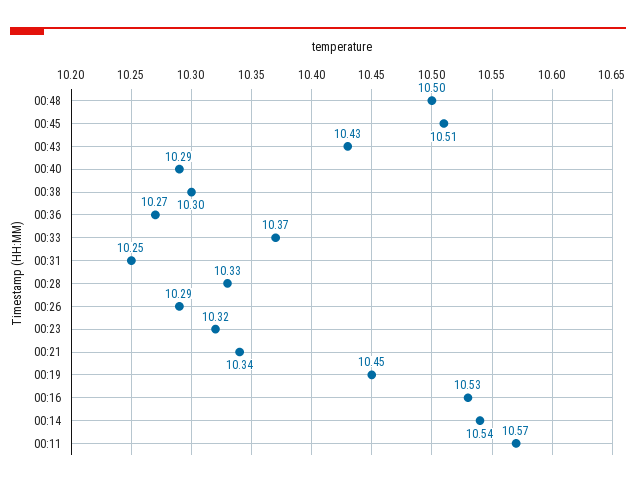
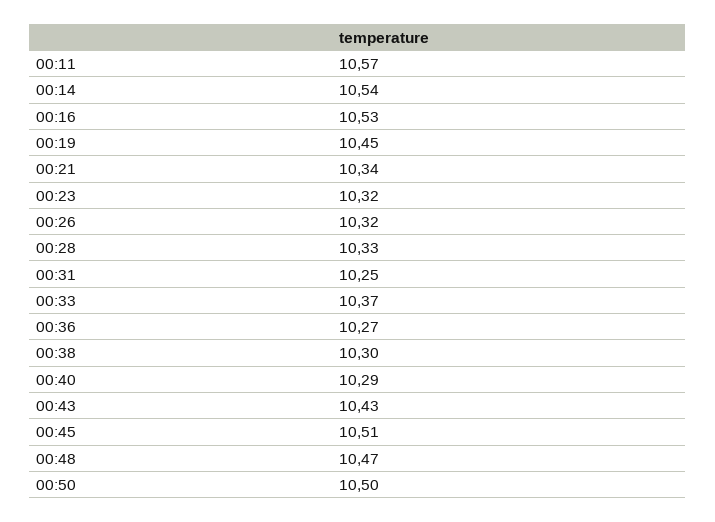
00:48: 10.5 -> 10.47
00:26: 10.29 -> 10.32
00:50: none -> 10.5

